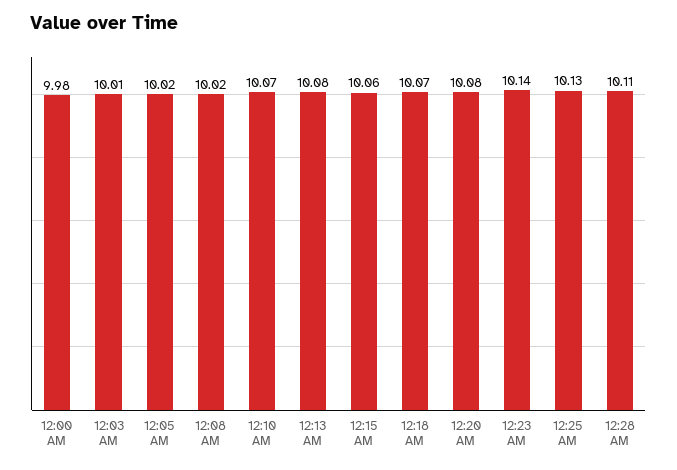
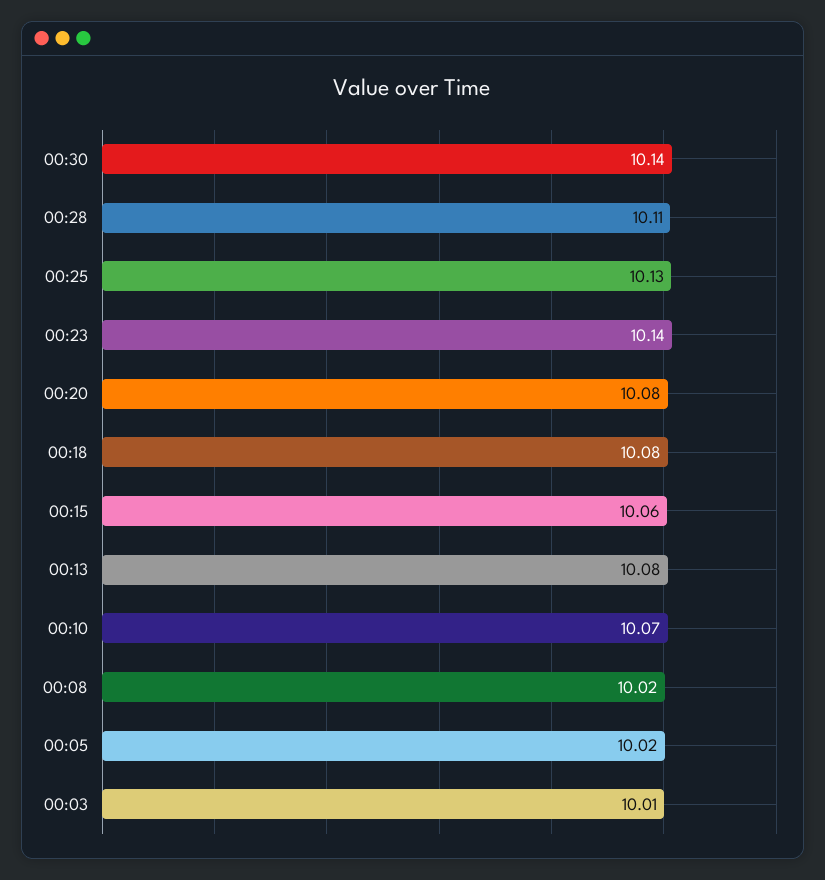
12:00 AM: 9.98 -> none
12:18 AM: 10.07 -> 10.08
00:30: none -> 10.14

